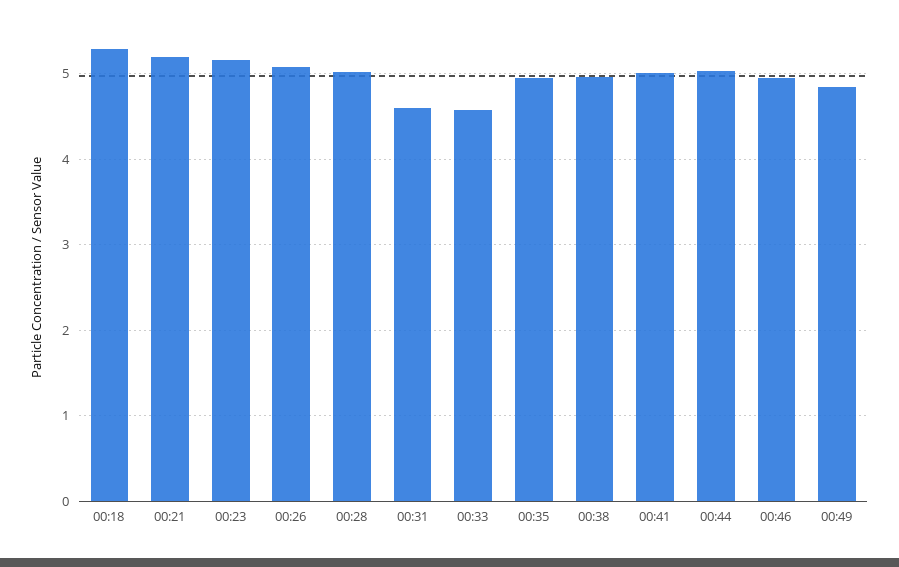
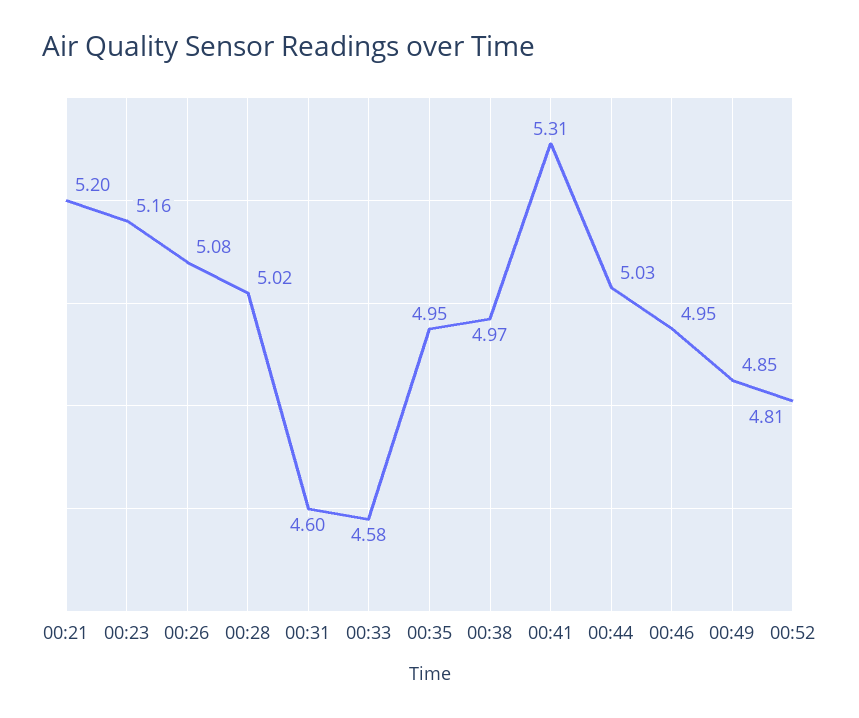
00:18: 5.3 -> none
00:41: 5 -> 5.31
00:52: none -> 4.81

